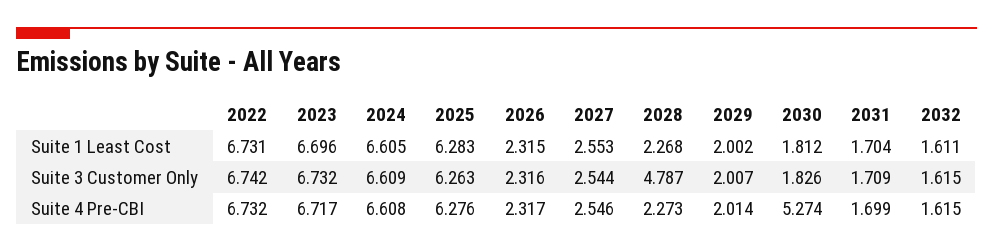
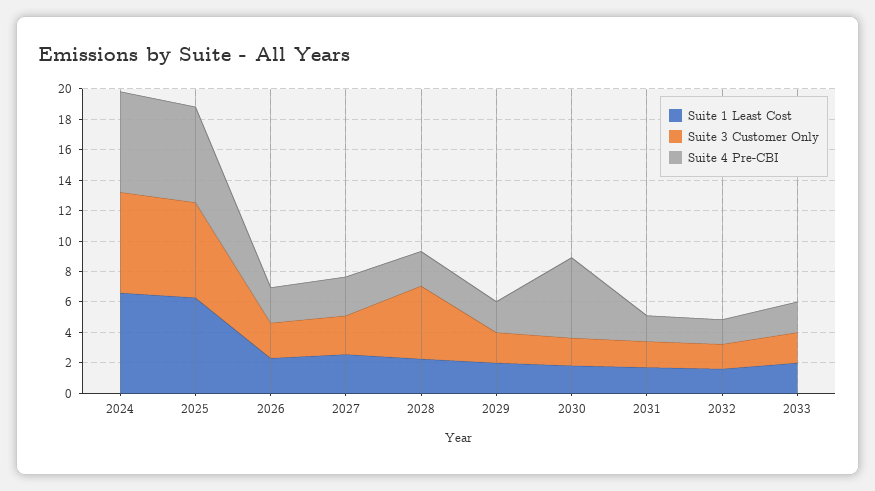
Suite 1 Least Cost, 2022: 6.731 -> none
Suite 1 Least Cost, 2023: 6.696 -> none
Suite 3 Customer Only, 2022: 6.742 -> none
Suite 3 Customer Only, 2023: 6.732 -> none
Suite 4 Pre-CBI, 2022: 6.732 -> none
Suite 4 Pre-CBI, 2023: 6.717 -> none
Suite 1 Least Cost, 2033: none -> 2
Suite 3 Customer Only, 2033: none -> 2
Suite 4 Pre-CBI, 2033: none -> 2

